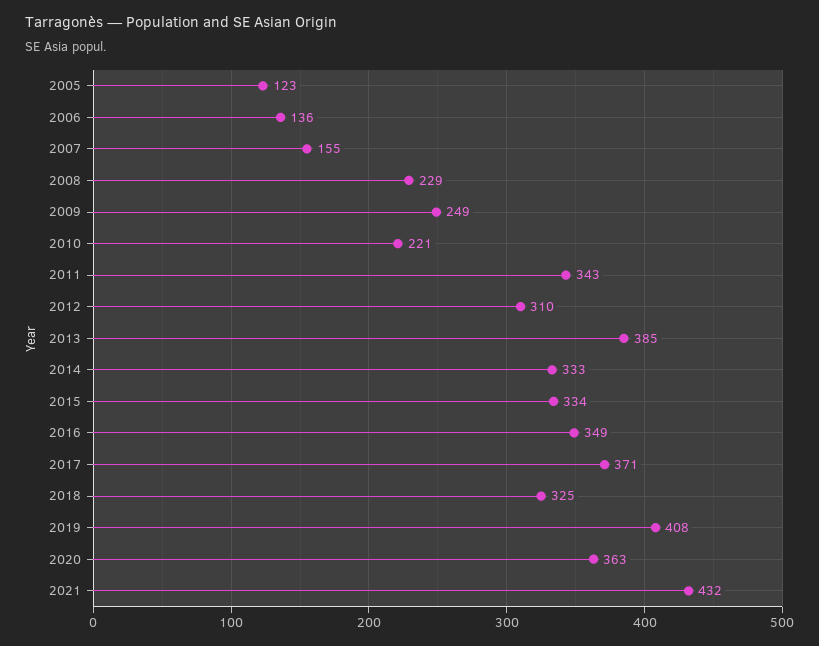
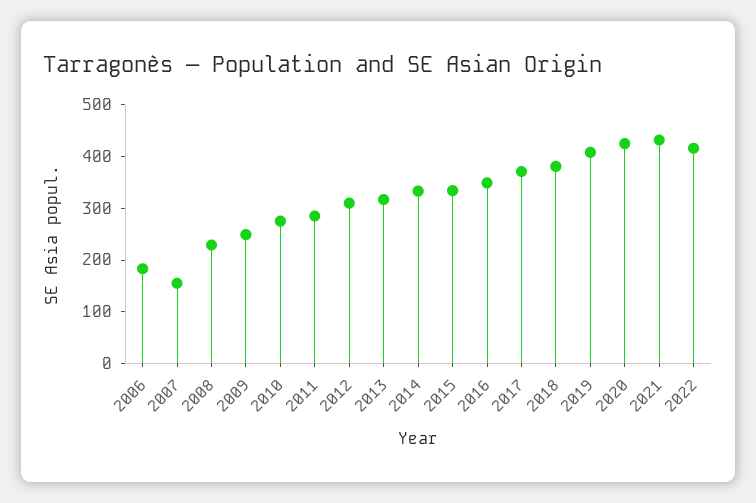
2005: 123 -> none
2006: 136 -> 180
2010: 221 -> 280
2011: 343 -> 280
2013: 385 -> 320
2018: 325 -> 380
2020: 363 -> 420
2022: none -> 420

